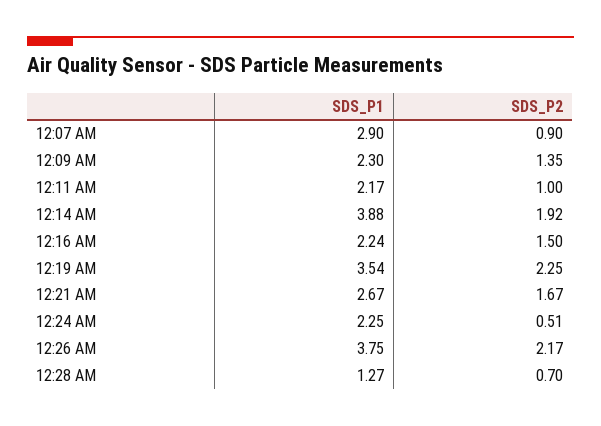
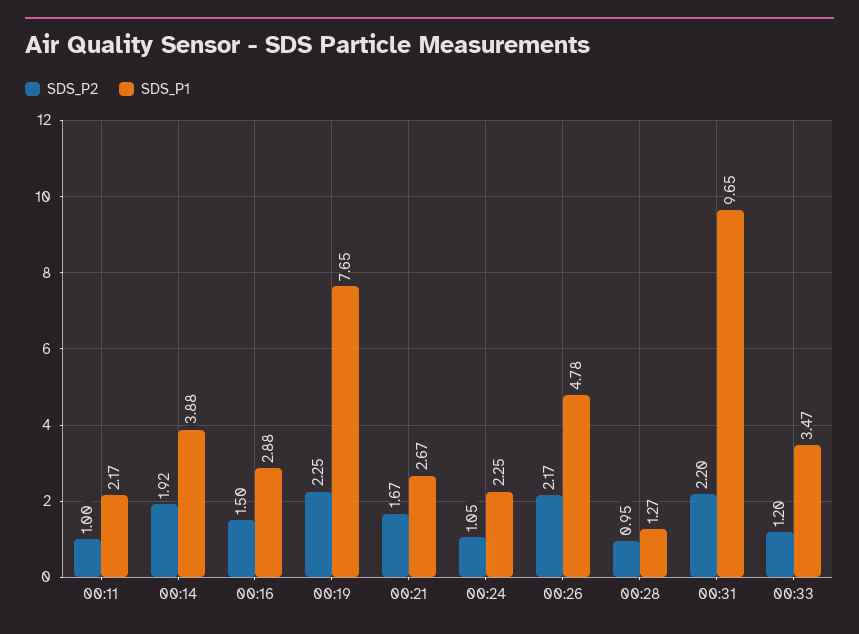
SDS_P1, 12:07 AM: 2.9 -> none
SDS_P2, 12:07 AM: 0.9 -> none
SDS_P1, 12:09 AM: 2.3 -> none
SDS_P2, 12:09 AM: 1.35 -> none
SDS_P1, 12:16 AM: 2.24 -> 2.88
SDS_P1, 12:19 AM: 3.54 -> 7.65
SDS_P2, 12:24 AM: 0.51 -> 1.05
SDS_P1, 12:26 AM: 3.75 -> 4.78
SDS_P2, 12:28 AM: 0.7 -> 0.95
SDS_P2, 00:31: none -> 2.2
SDS_P1, 00:31: none -> 9.65
SDS_P2, 00:33: none -> 1.2
SDS_P1, 00:33: none -> 3.47

